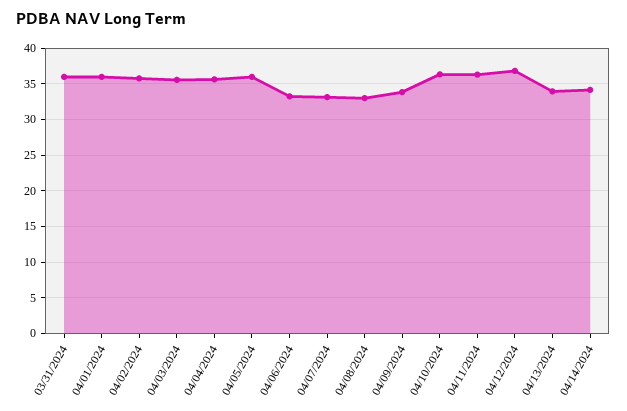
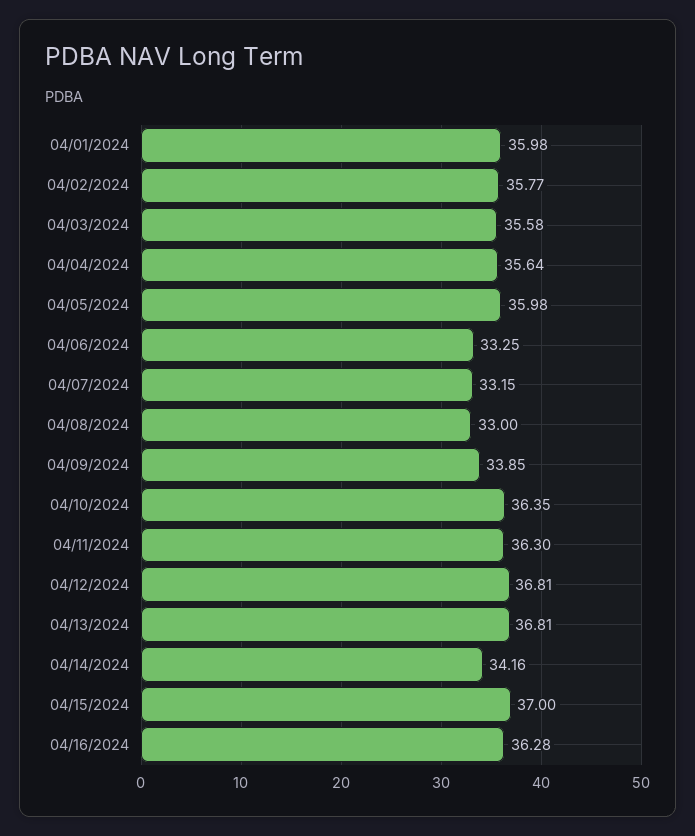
03/31/2024: 36 -> none
04/13/2024: 34 -> 36.81
04/15/2024: none -> 37
04/16/2024: none -> 36.28

